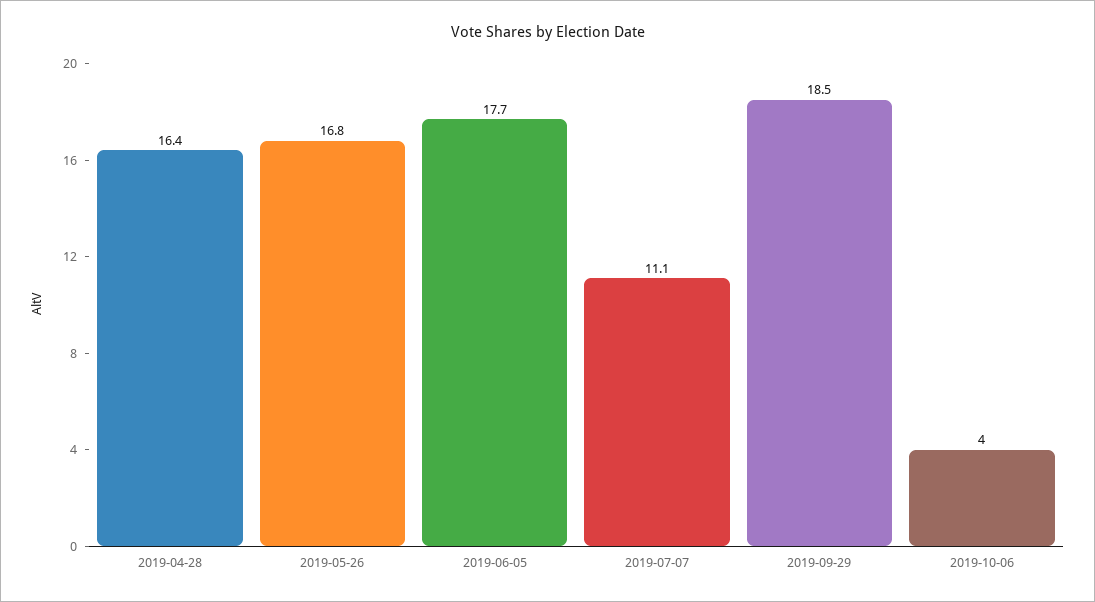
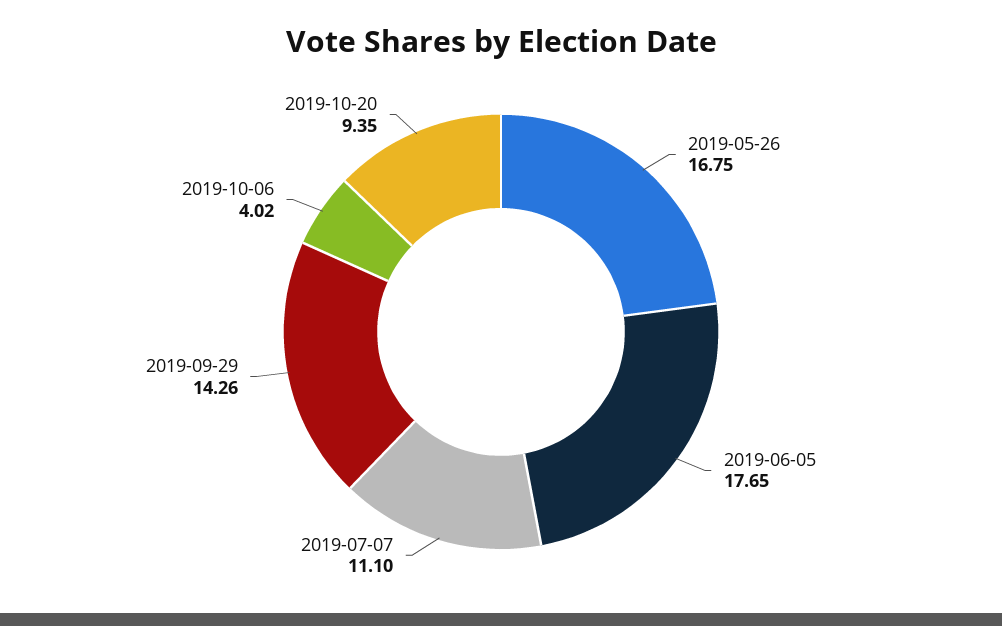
2019-04-28: 16.4 -> none
2019-09-29: 18.5 -> 14.26
2019-10-20: none -> 9.35

